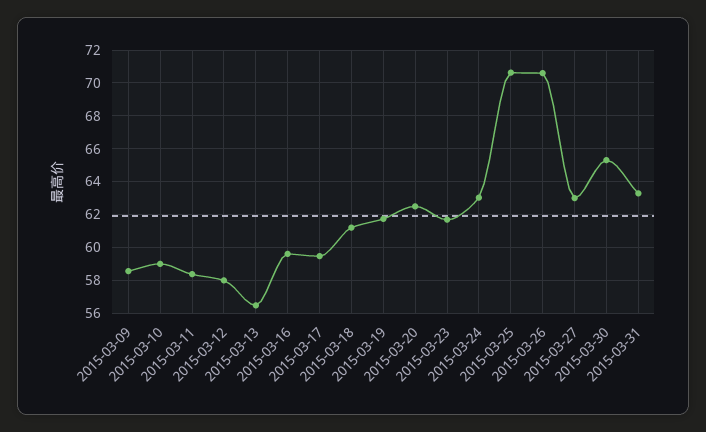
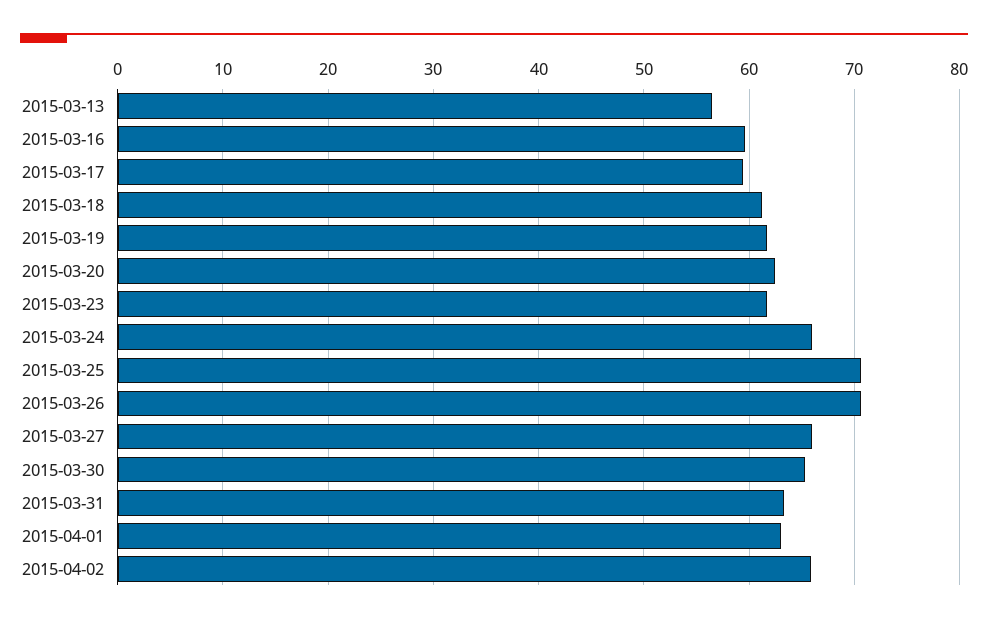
2015-03-09: 58.5 -> none
2015-03-10: 59 -> none
2015-03-11: 58.5 -> none
2015-03-12: 58 -> none
2015-03-24: 63 -> 66
2015-03-27: 63 -> 66
2015-04-01: none -> 63
2015-04-02: none -> 66

